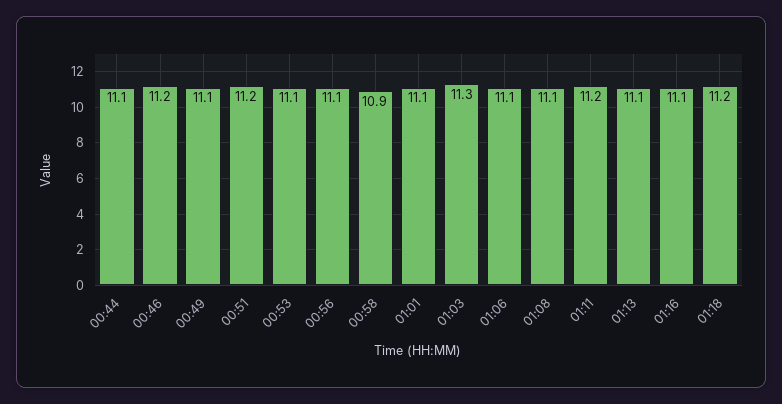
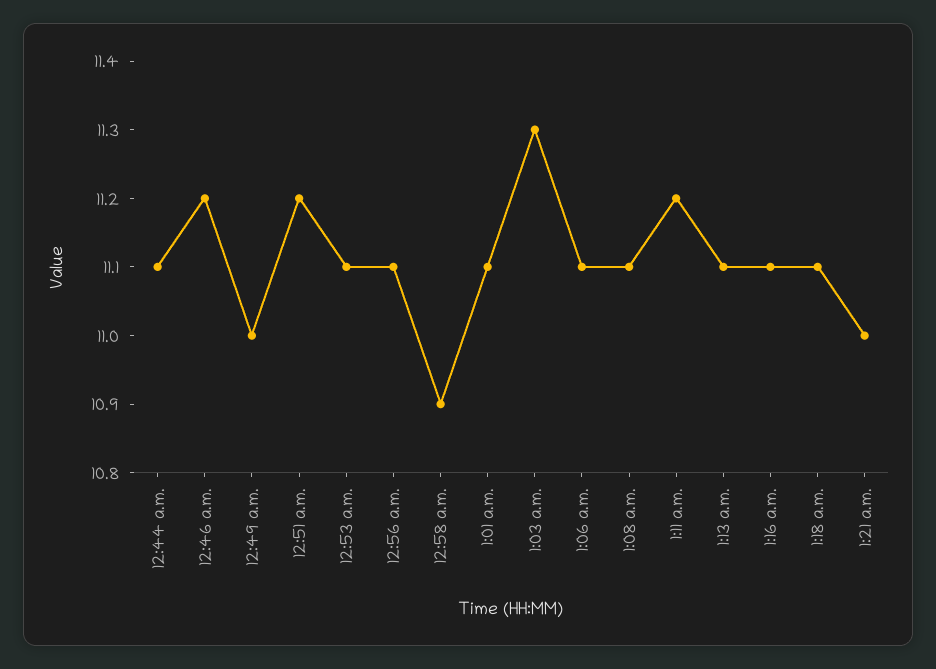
00:49: 11.1 -> 11
01:18: 11.2 -> 11.1
1:21 a.m.: none -> 11

